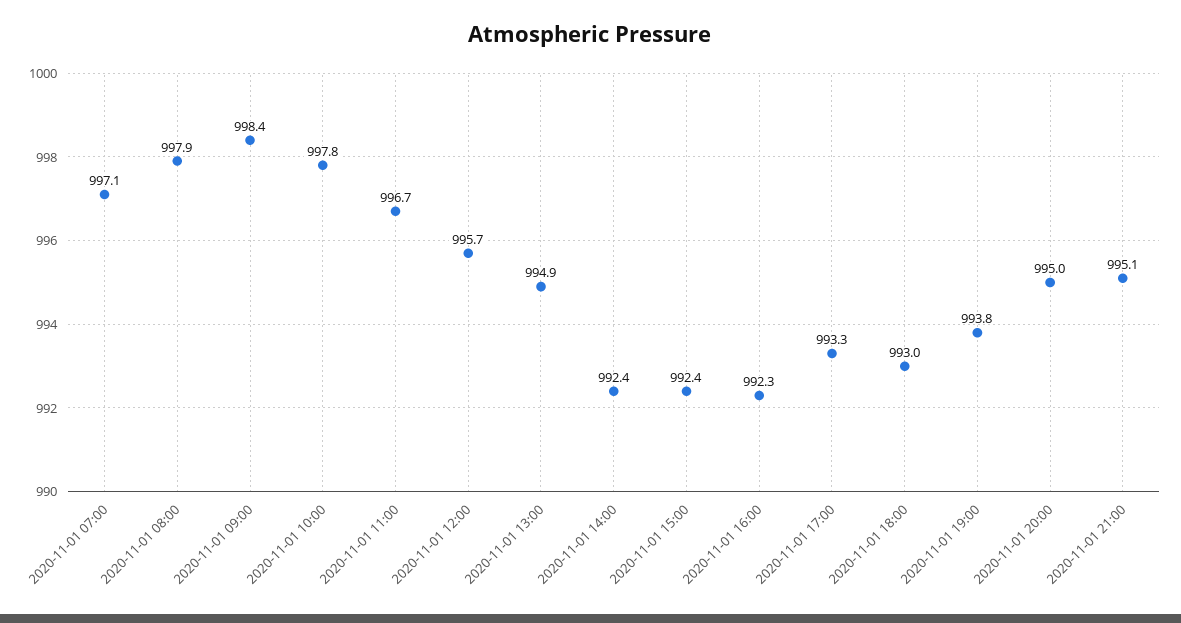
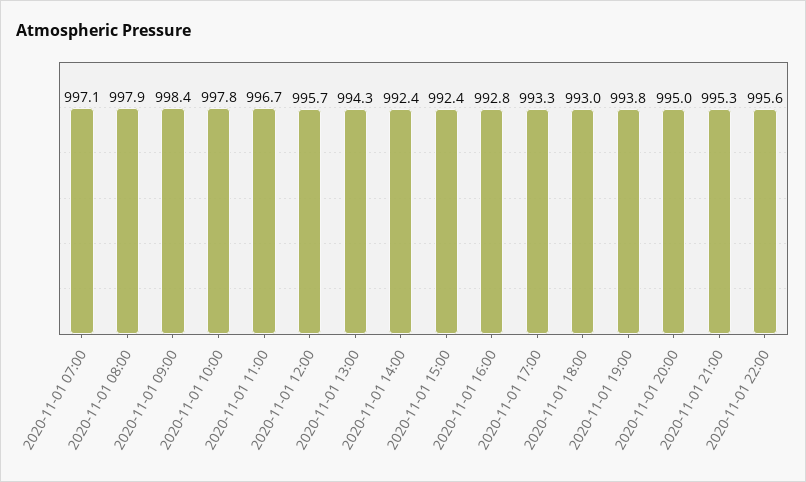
2020-11-01 13:00: 994.9 -> 994.3
2020-11-01 16:00: 992.3 -> 992.8
2020-11-01 21:00: 995.1 -> 995.3
2020-11-01 22:00: none -> 995.6

